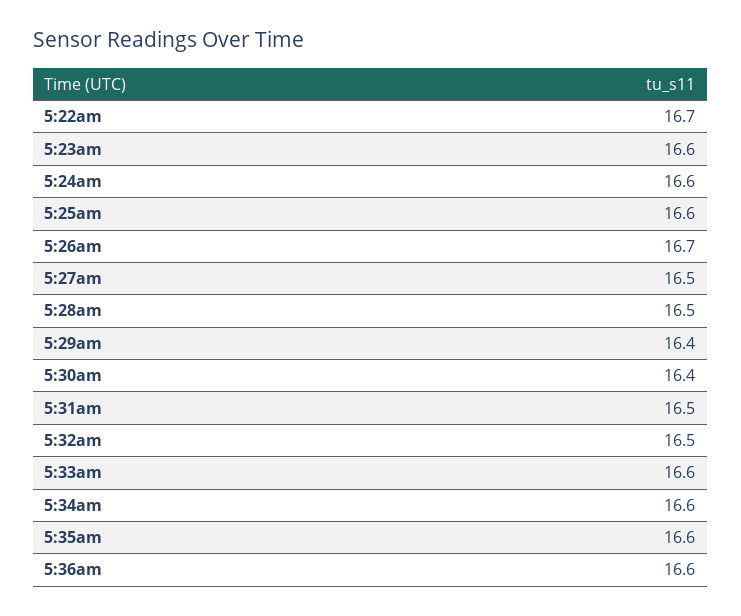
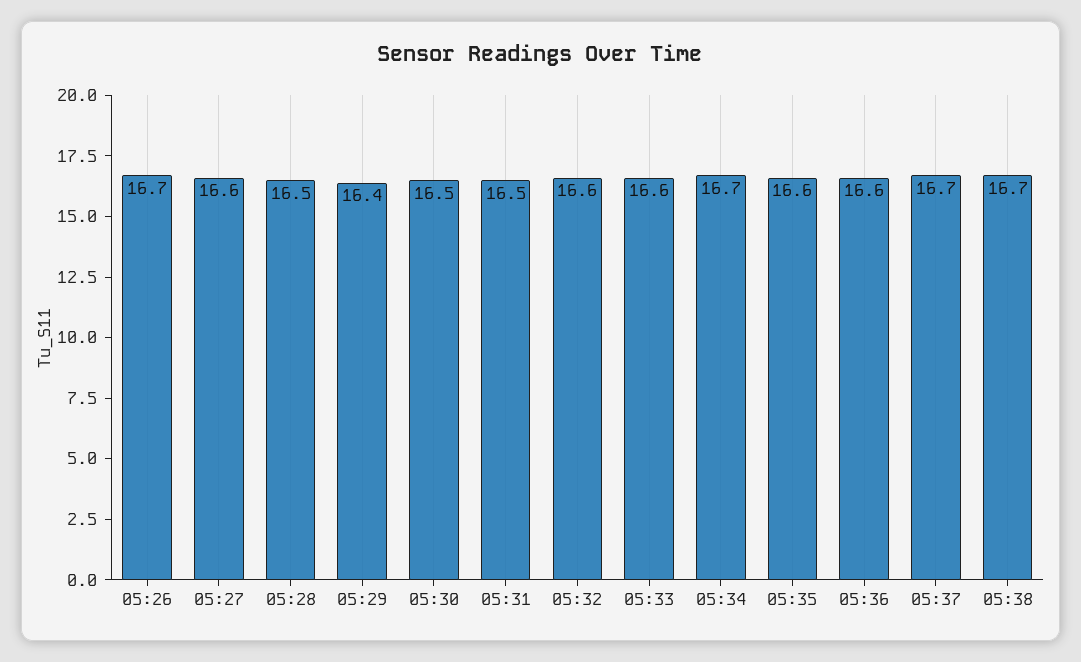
5:22am: 16.7 -> none
5:23am: 16.6 -> none
5:24am: 16.6 -> none
5:25am: 16.6 -> none
5:27am: 16.5 -> 16.6
5:30am: 16.4 -> 16.5
5:32am: 16.5 -> 16.6
5:34am: 16.6 -> 16.7
05:37: none -> 16.7
05:38: none -> 16.7

